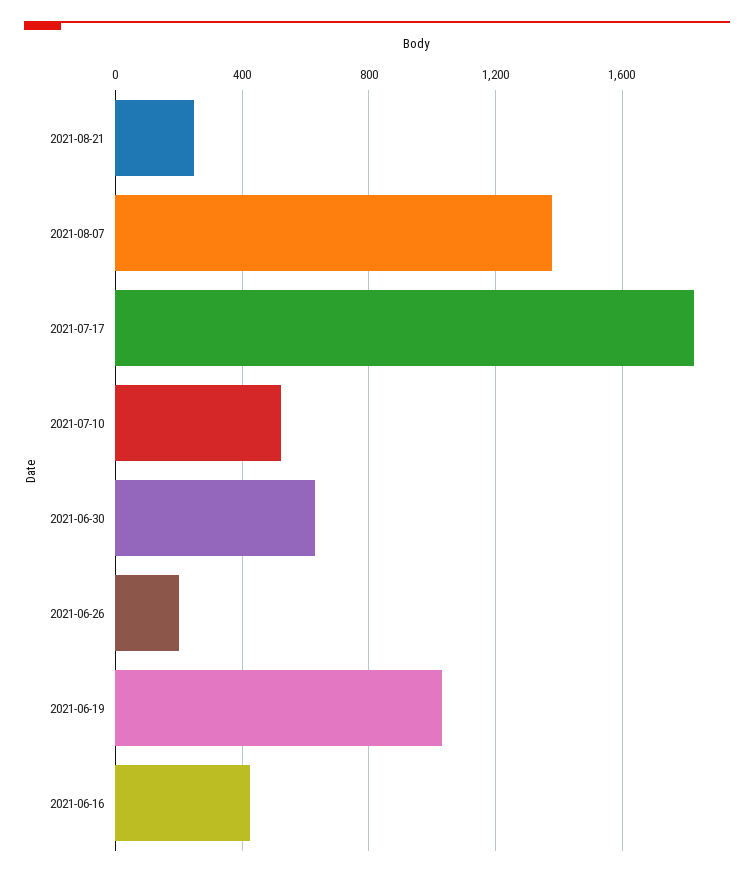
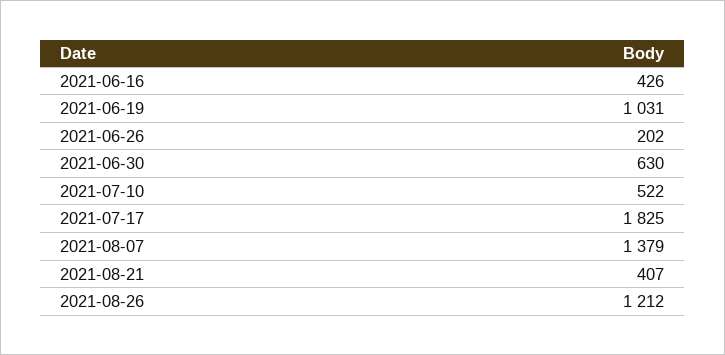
2021-08-21: 250 -> 407
2021-08-26: none -> 1212

